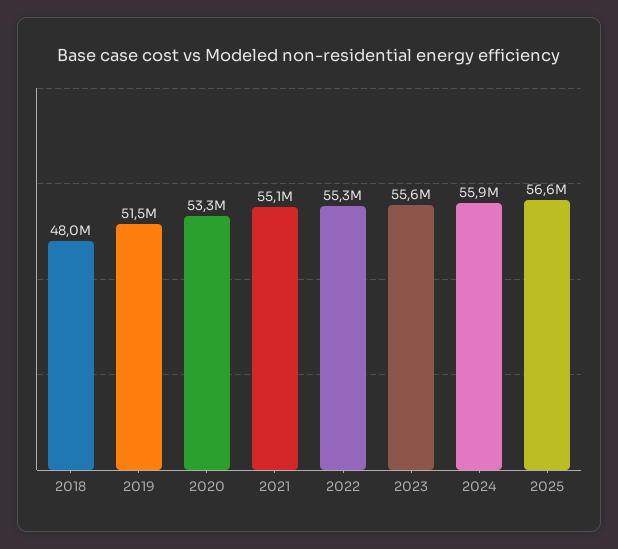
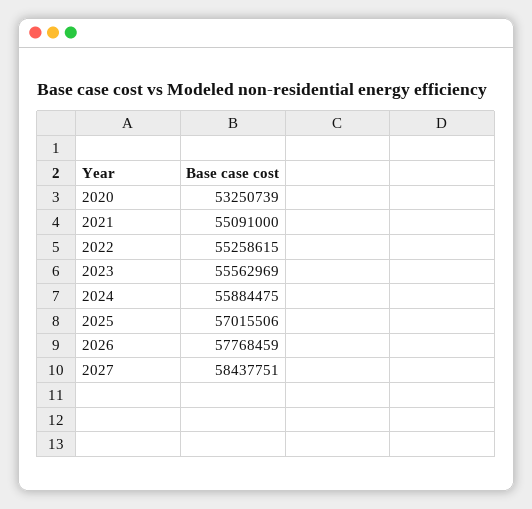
2018: 48000000 -> none
2019: 51500000 -> none
2025: 56600000 -> 57015506
2026: none -> 57768459
2027: none -> 58437751

